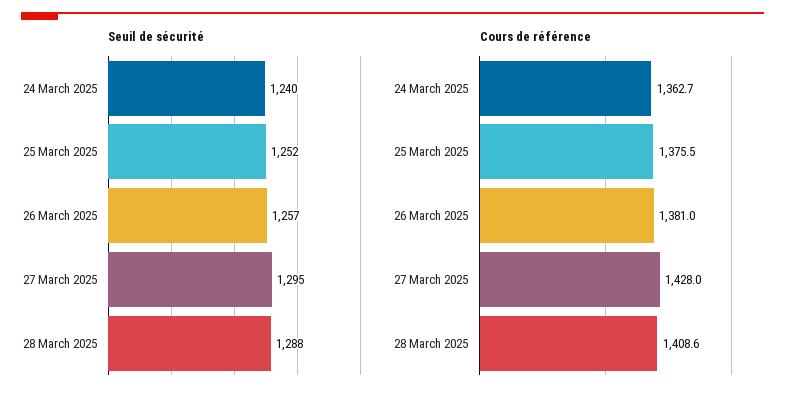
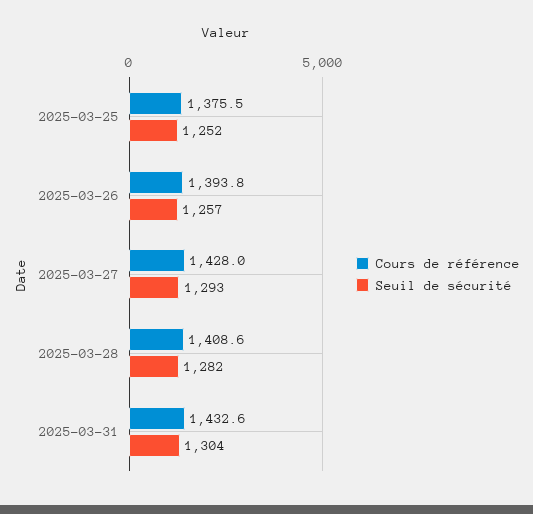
Seuil de sécurité, 24 March 2025: 1240 -> none
Seuil de sécurité, 27 March 2025: 1295 -> 1293
Seuil de sécurité, 28 March 2025: 1288 -> 1282
Cours de référence, 24 March 2025: 1362.7 -> none
Cours de référence, 26 March 2025: 1381 -> 1393.8
Cours de référence, 2025-03-31: none -> 1432.6
Seuil de sécurité, 2025-03-31: none -> 1304

